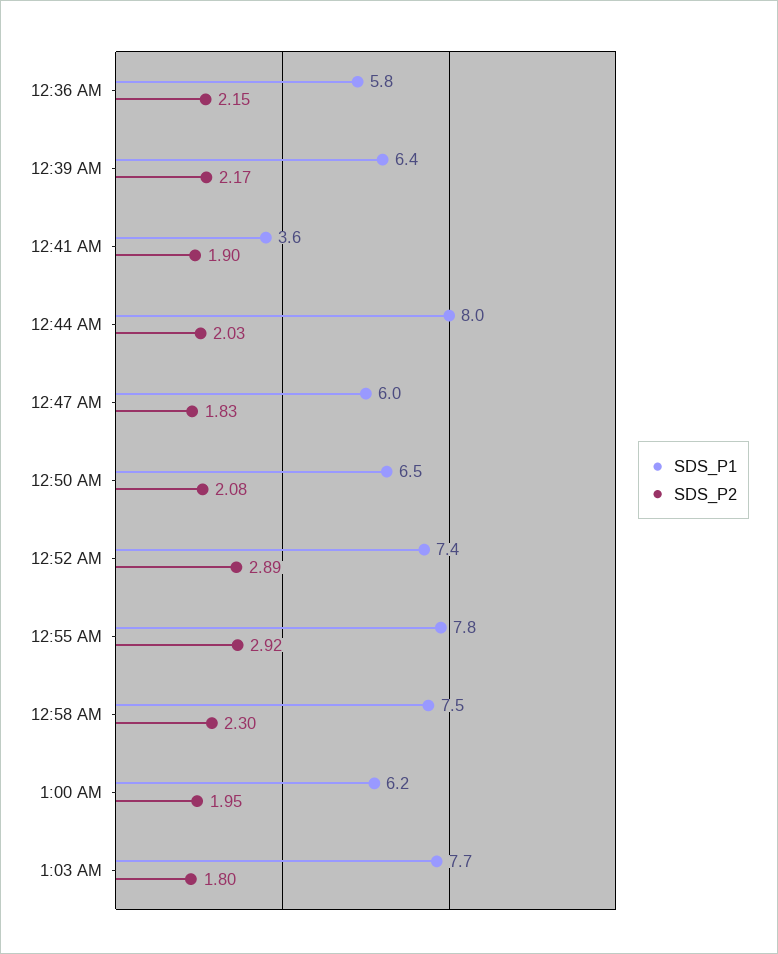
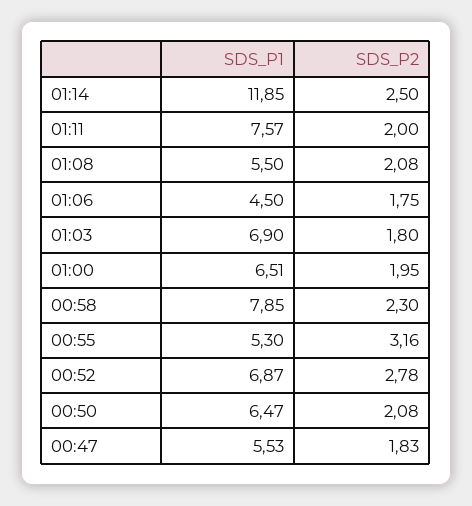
SDS_P1, 12:36 AM: 5.8 -> none
SDS_P2, 12:36 AM: 2.15 -> none
SDS_P1, 12:39 AM: 6.4 -> none
SDS_P2, 12:39 AM: 2.17 -> none
SDS_P1, 12:41 AM: 3.6 -> none
SDS_P2, 12:41 AM: 1.9 -> none
SDS_P1, 12:44 AM: 8 -> none
SDS_P2, 12:44 AM: 2.03 -> none
SDS_P1, 12:47 AM: 6 -> 5.53
SDS_P1, 12:52 AM: 7.4 -> 6.87
SDS_P2, 12:52 AM: 2.89 -> 2.78
SDS_P1, 12:55 AM: 7.8 -> 5.3
SDS_P2, 12:55 AM: 2.92 -> 3.16
SDS_P1, 12:58 AM: 7.5 -> 7.85
SDS_P1, 1:00 AM: 6.2 -> 6.51
SDS_P1, 1:03 AM: 7.7 -> 6.9
SDS_P1, 01:14: none -> 11.85
SDS_P2, 01:14: none -> 2.5
SDS_P1, 01:11: none -> 7.57
SDS_P2, 01:11: none -> 2
SDS_P1, 01:08: none -> 5.5
SDS_P2, 01:08: none -> 2.08
SDS_P1, 01:06: none -> 4.5
SDS_P2, 01:06: none -> 1.75

